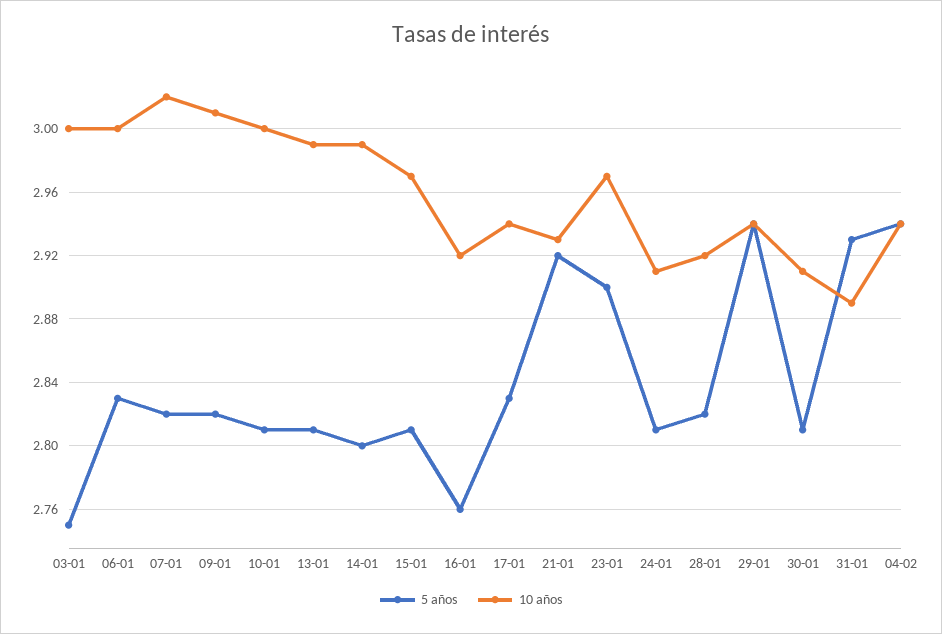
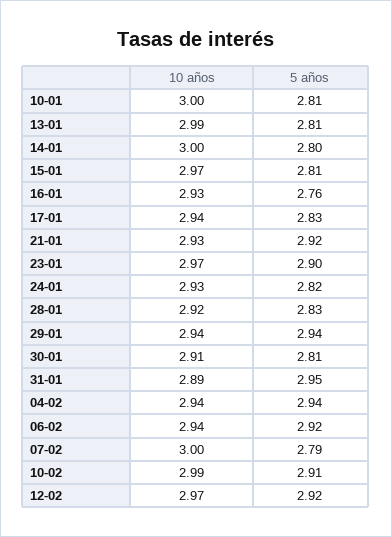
5 años, 03-01: 2.75 -> none
10 años, 03-01: 3 -> none
5 años, 06-01: 2.83 -> none
10 años, 06-01: 3 -> none
5 años, 07-01: 2.82 -> none
10 años, 07-01: 3.02 -> none
5 años, 09-01: 2.82 -> none
10 años, 09-01: 3.01 -> none
10 años, 14-01: 2.99 -> 3
10 años, 16-01: 2.92 -> 2.93
5 años, 24-01: 2.81 -> 2.82
10 años, 24-01: 2.91 -> 2.93
5 años, 28-01: 2.82 -> 2.83
5 años, 31-01: 2.93 -> 2.95
10 años, 06-02: none -> 2.94
5 años, 06-02: none -> 2.92
10 años, 07-02: none -> 3
5 años, 07-02: none -> 2.79
10 años, 10-02: none -> 2.99
5 años, 10-02: none -> 2.91
10 años, 12-02: none -> 2.97
5 años, 12-02: none -> 2.92

